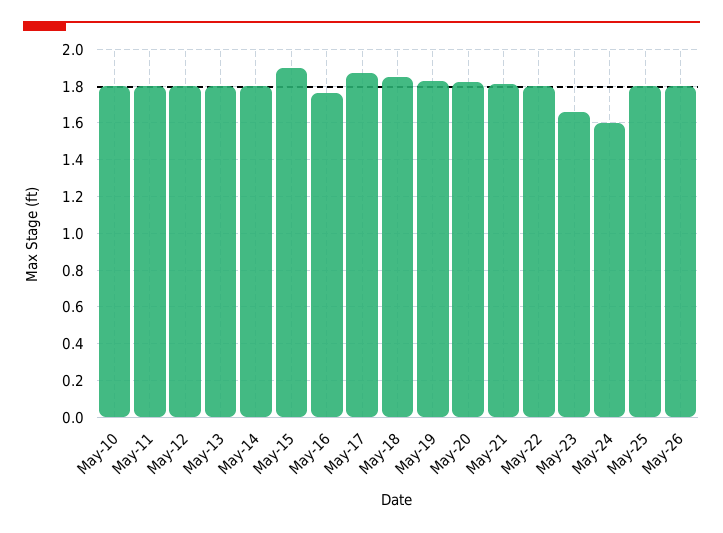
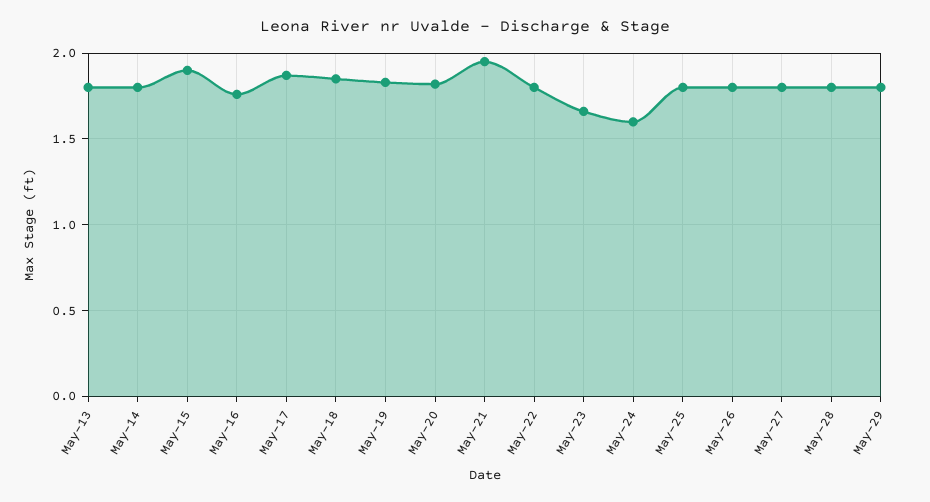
May-10: 1.8 -> none
May-11: 1.8 -> none
May-12: 1.8 -> none
May-21: 1.8 -> 1.95
May-27: none -> 1.8
May-28: none -> 1.8
May-29: none -> 1.8

